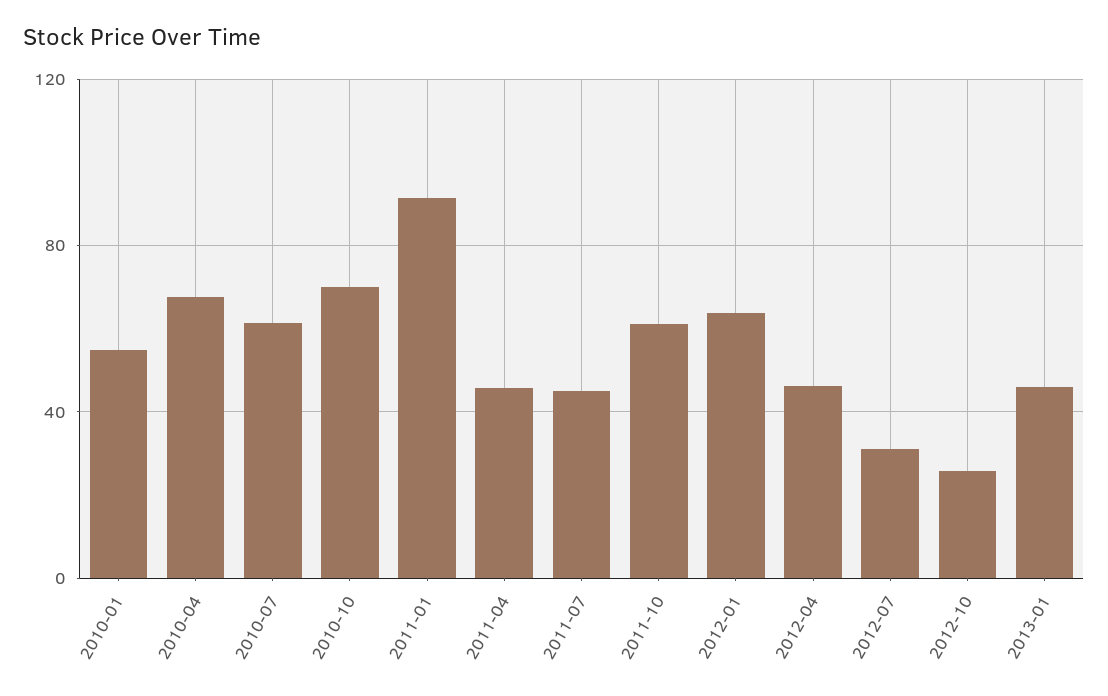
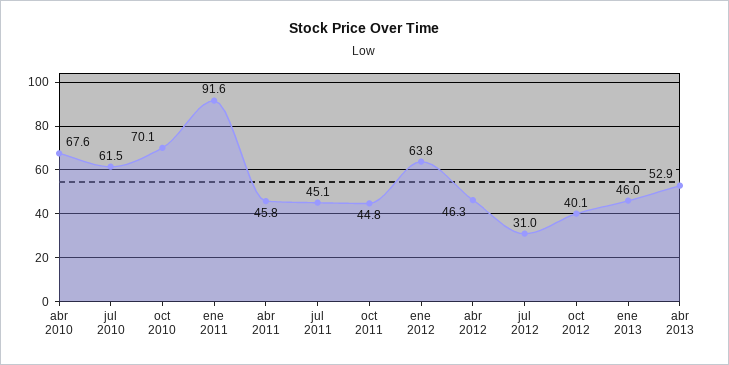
2010-01: 55 -> none
2011-10: 60 -> 44.8
2012-10: 25 -> 40.1
abr 2013: none -> 52.9

